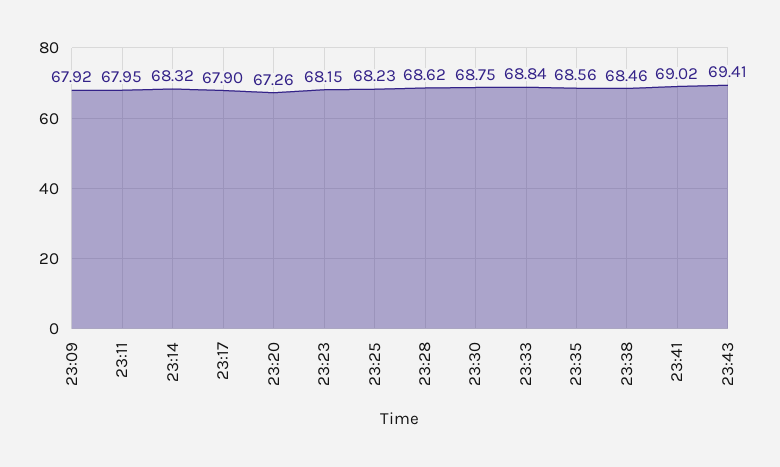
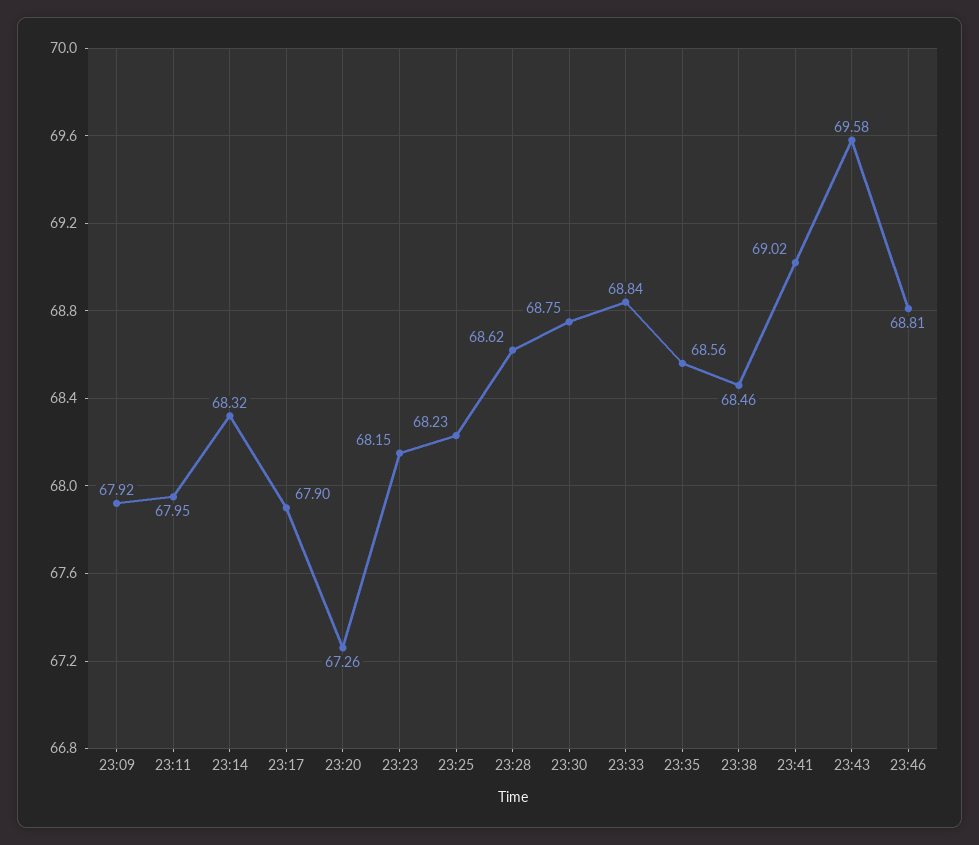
23:43: 69.41 -> 69.58
23:46: none -> 68.81

